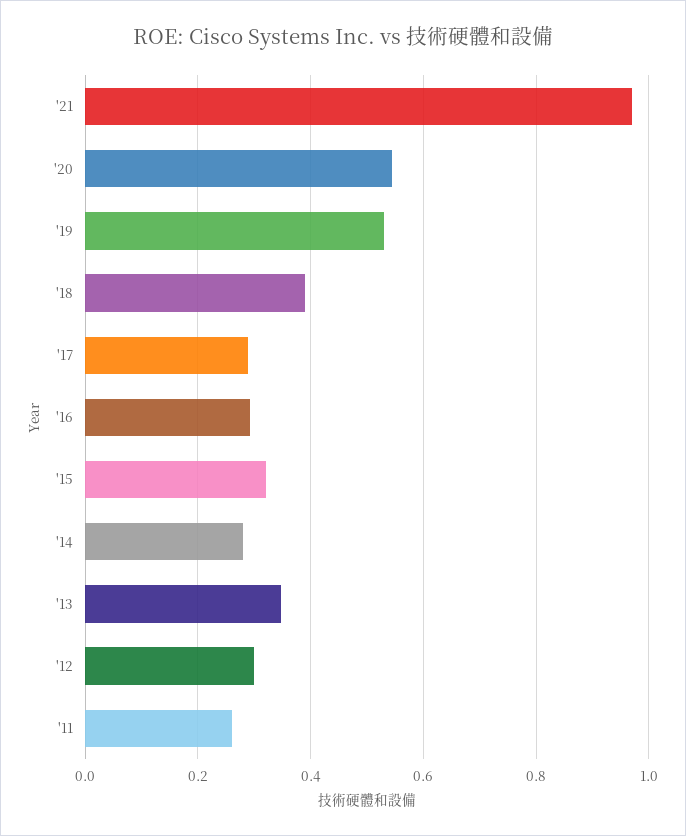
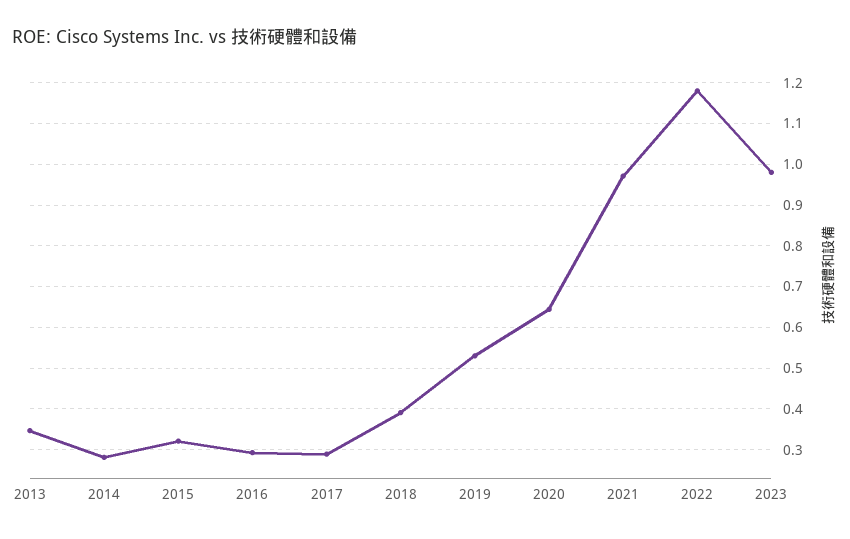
'20: 0.54 -> 0.64
'12: 0.3 -> none
'11: 0.26 -> none
2022: none -> 1.18
2023: none -> 0.98

